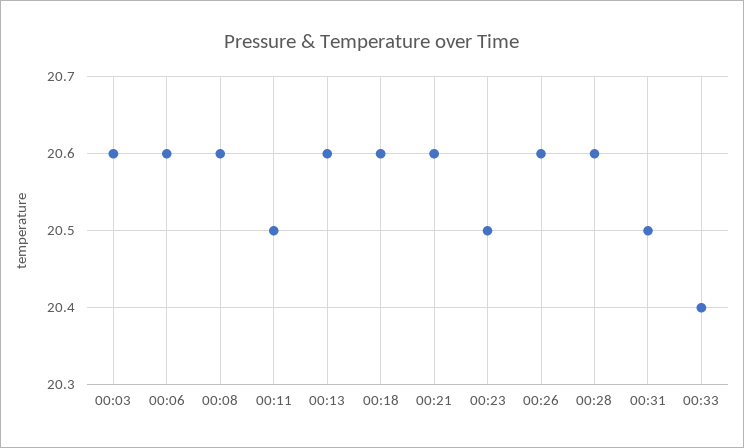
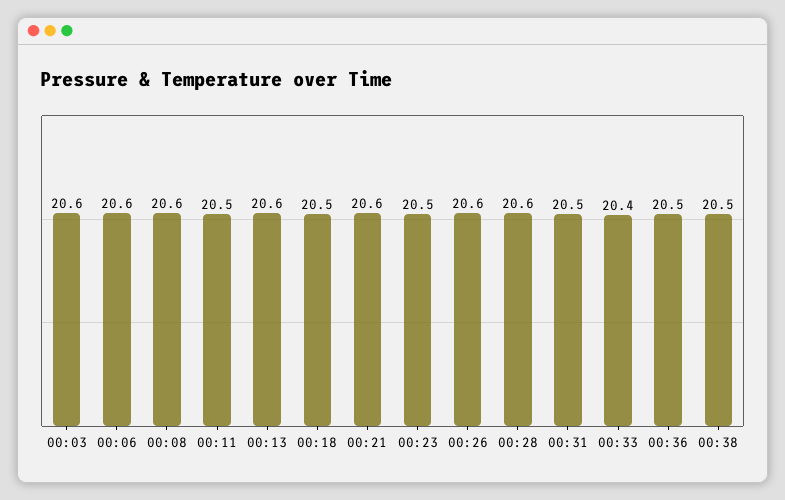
00:18: 20.6 -> 20.5
00:36: none -> 20.5
00:38: none -> 20.5

